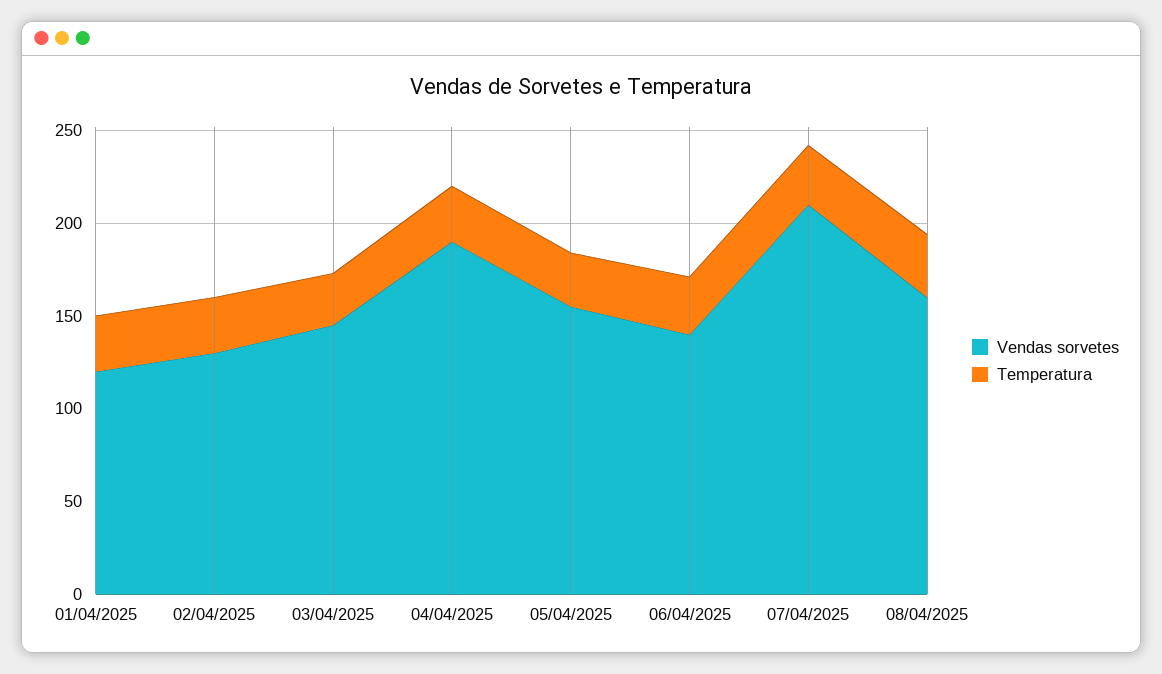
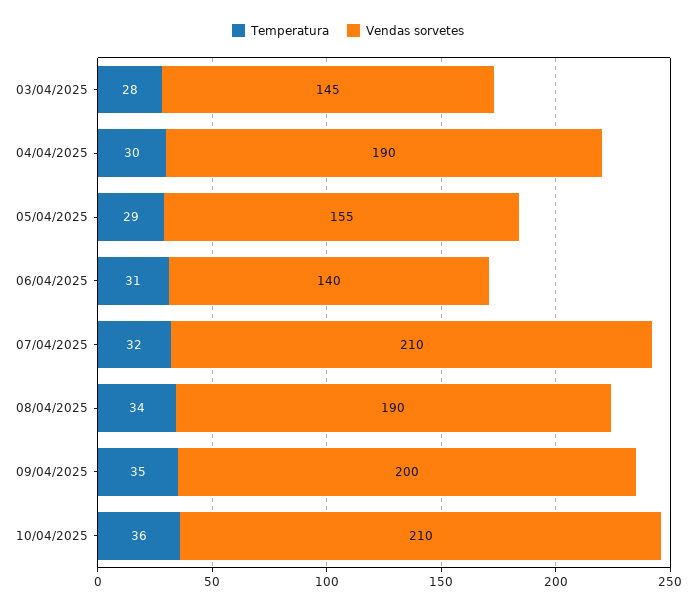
Vendas sorvetes, 01/04/2025: 120 -> none
Temperatura, 01/04/2025: 30 -> none
Vendas sorvetes, 02/04/2025: 130 -> none
Temperatura, 02/04/2025: 30 -> none
Vendas sorvetes, 08/04/2025: 160 -> 190
Temperatura, 09/04/2025: none -> 35
Vendas sorvetes, 09/04/2025: none -> 200
Temperatura, 10/04/2025: none -> 36
Vendas sorvetes, 10/04/2025: none -> 210

